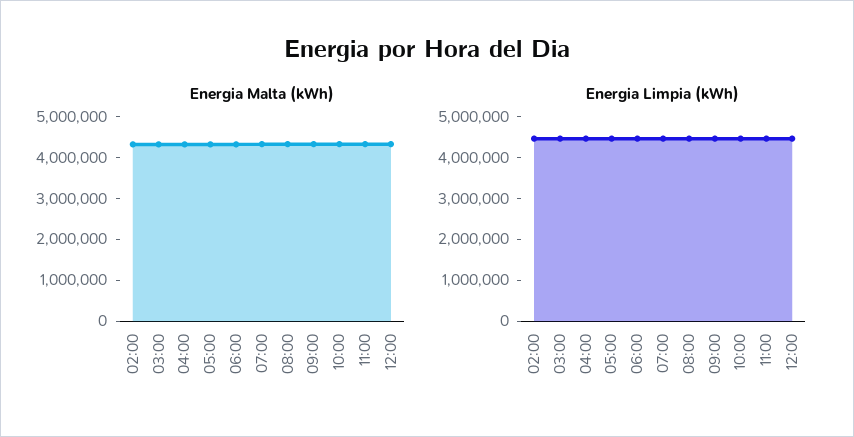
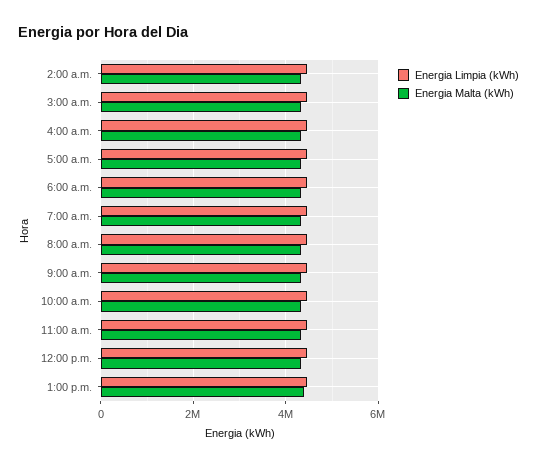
Energia Limpia (kWh), 1:00 p.m.: none -> 4400000
Energia Malta (kWh), 1:00 p.m.: none -> 4400000

